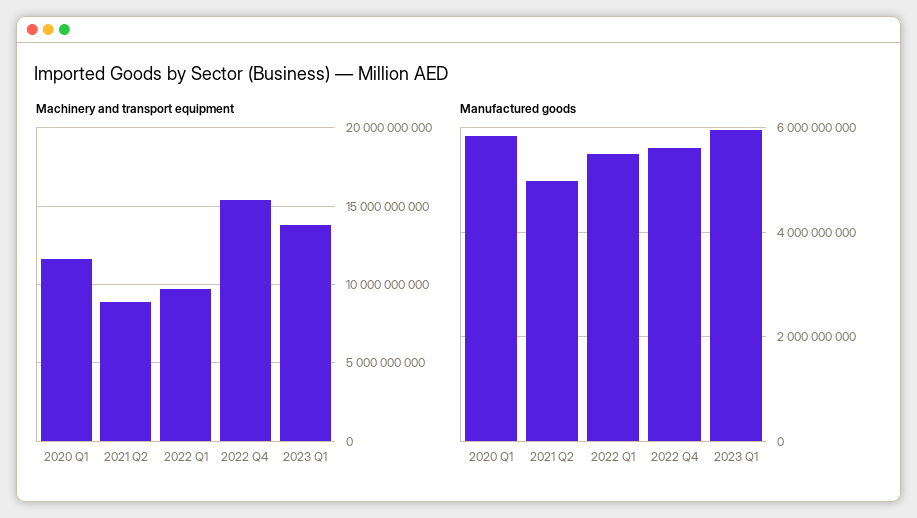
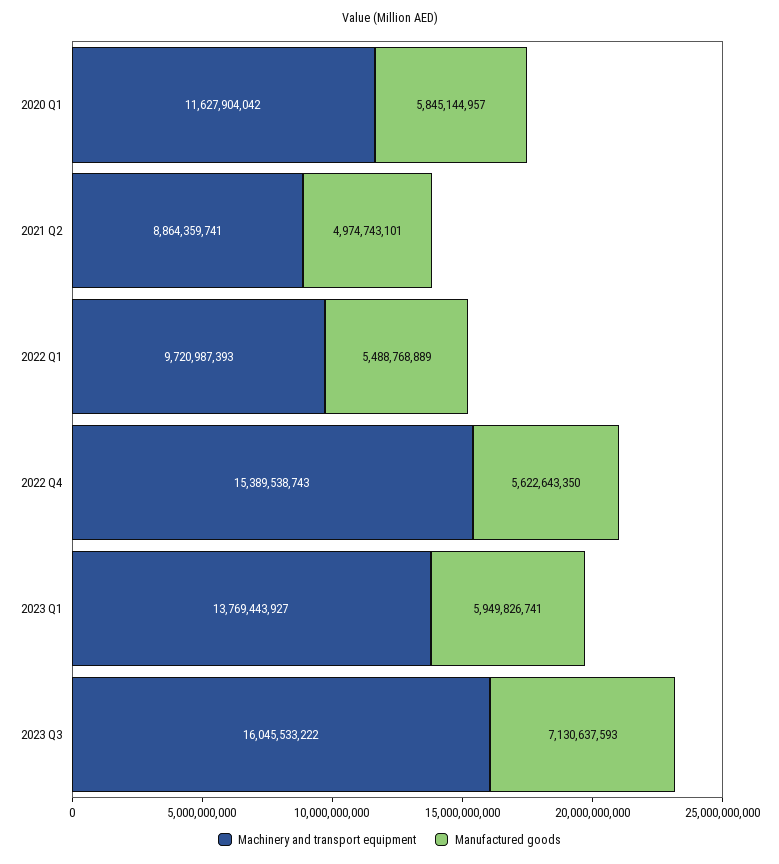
Machinery and transport equipment, 2023 Q3: none -> 16045533222
Manufactured goods, 2023 Q3: none -> 7130637593

